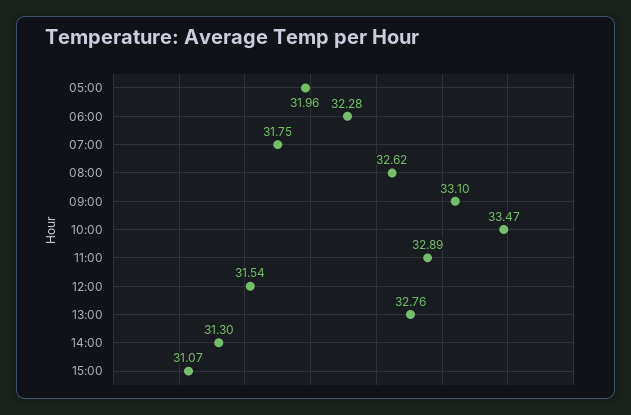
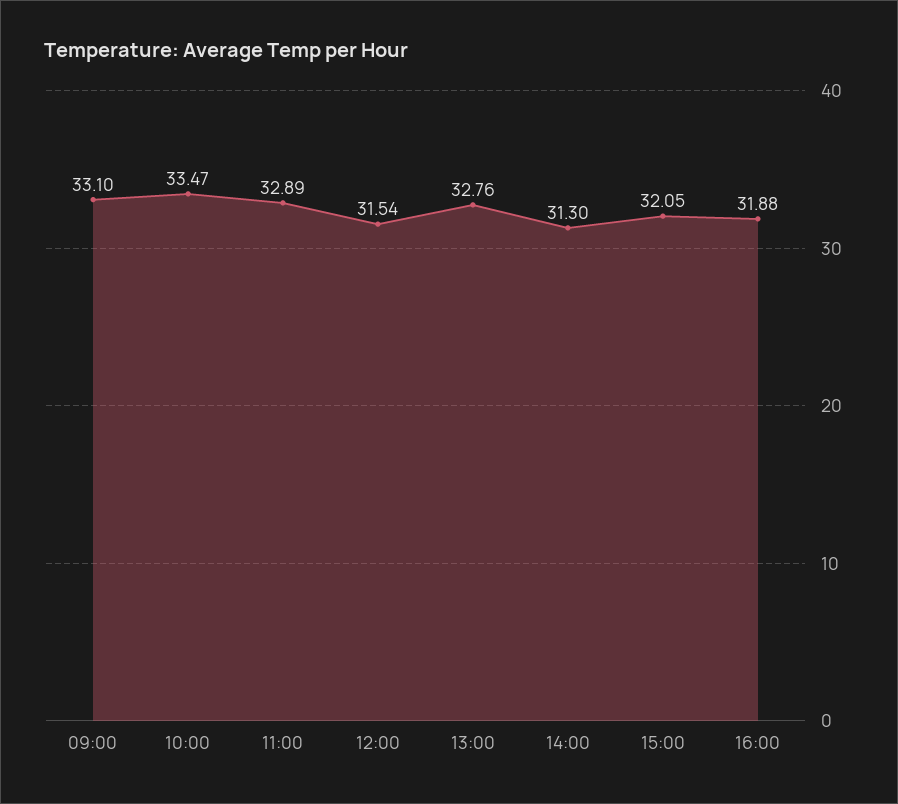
05:00: 31.96 -> none
06:00: 32.28 -> none
07:00: 31.75 -> none
08:00: 32.62 -> none
15:00: 31.07 -> 32.05
16:00: none -> 31.88

